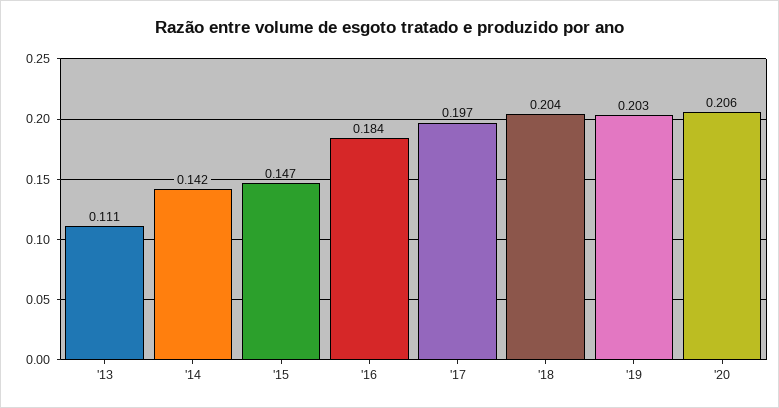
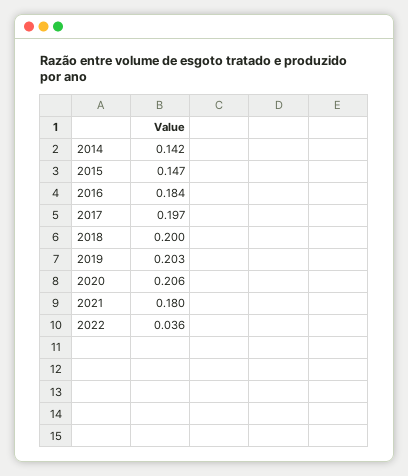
'13: 0.111 -> none
'18: 0.204 -> 0.2
2021: none -> 0.18
2022: none -> 0.036

